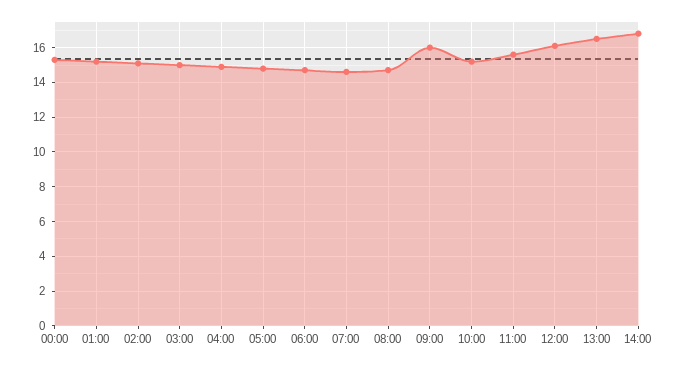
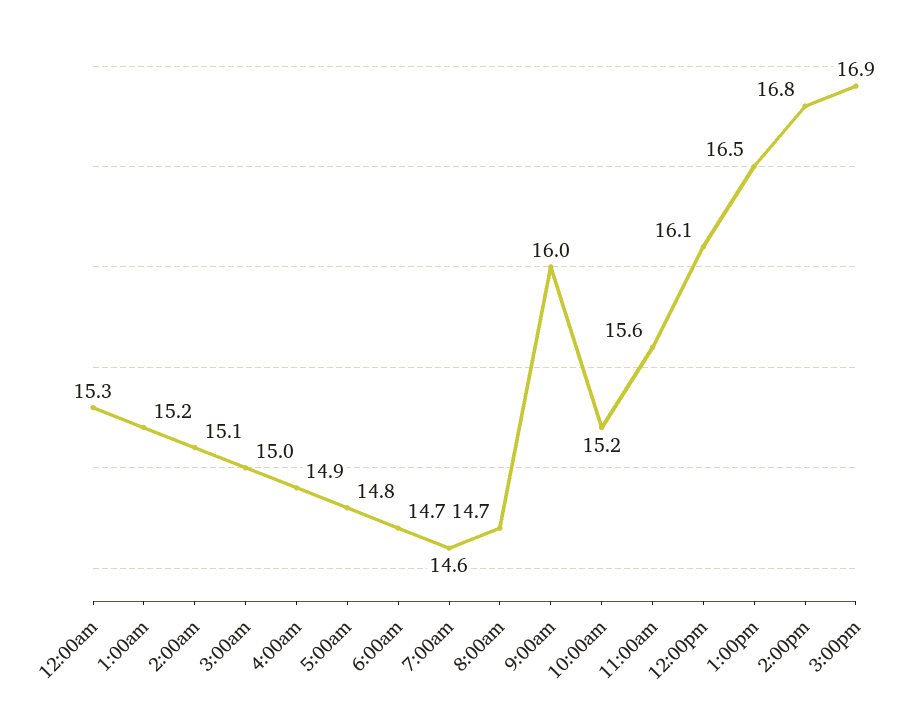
3:00pm: none -> 16.9

